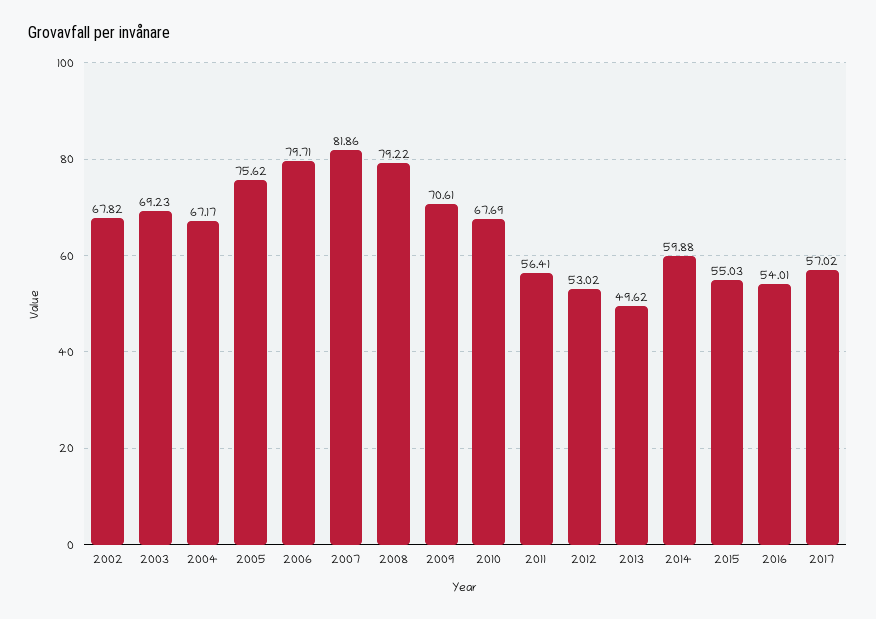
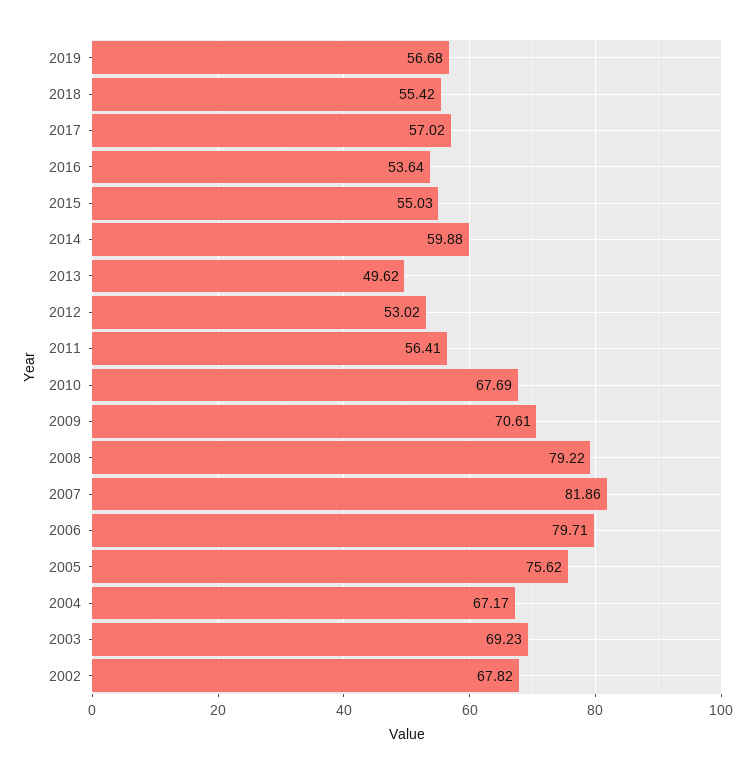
2016: 54.01 -> 53.64
2019: none -> 56.68
2018: none -> 55.42

